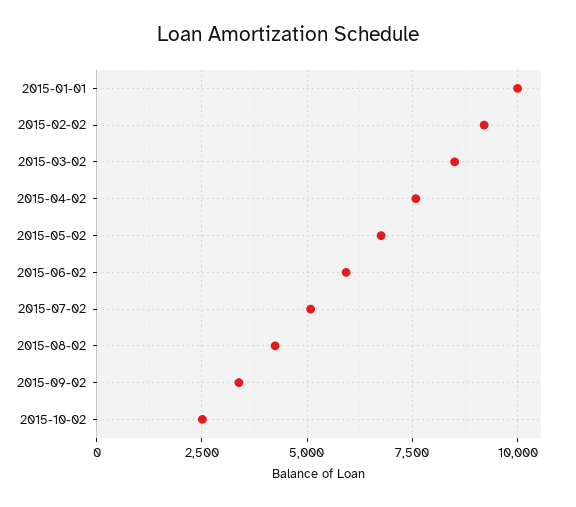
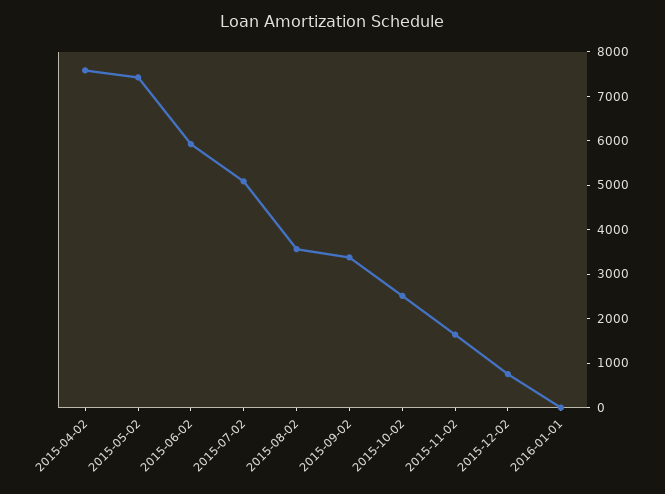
2015-01-01: 10000 -> none
2015-02-02: 9250 -> none
2015-03-02: 8500 -> none
2015-05-02: 6750 -> 7400
2015-08-02: 4250 -> 3600
2015-11-02: none -> 1600
2015-12-02: none -> 800
2016-01-01: none -> 0

